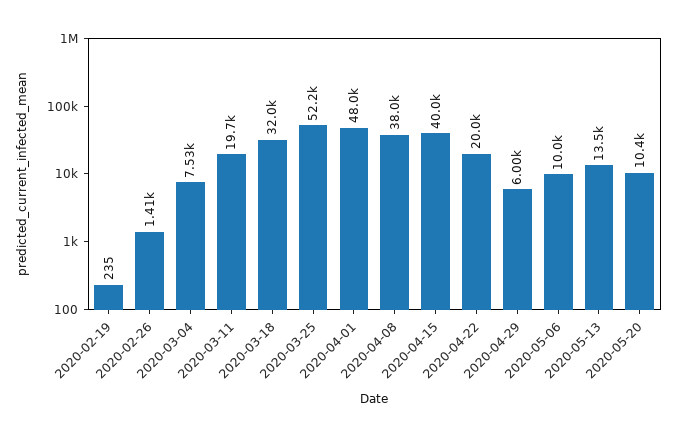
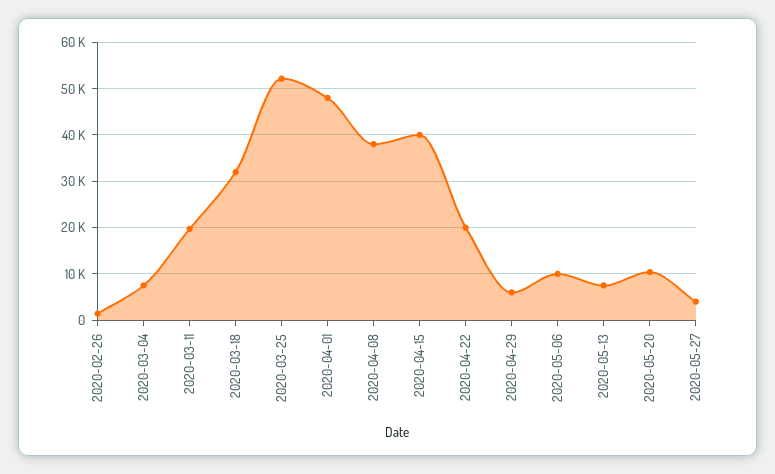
2020-02-19: 235 -> none
2020-05-13: 13500 -> 8000
2020-05-27: none -> 4000

